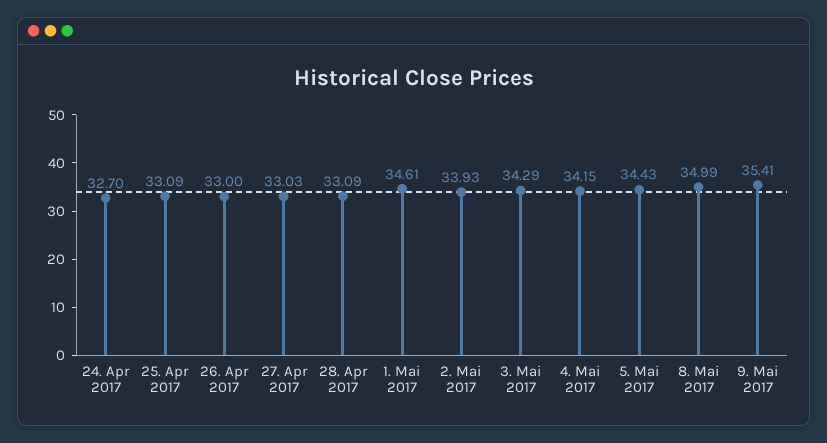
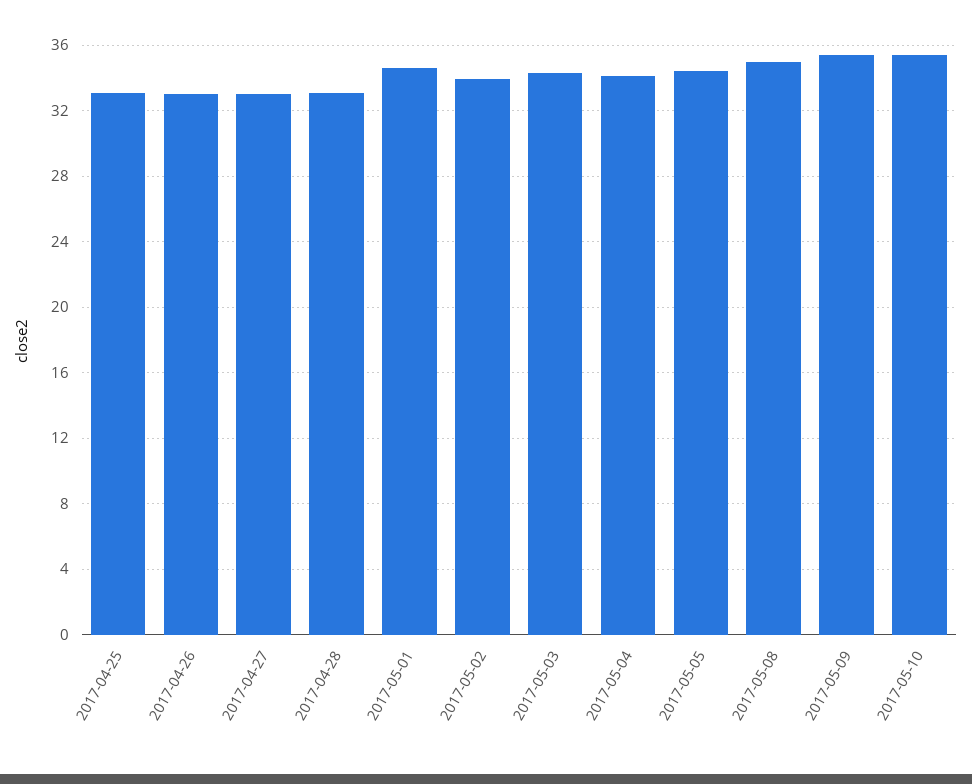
24. Apr 2017: 32.7 -> none
2017-05-10: none -> 35.5

